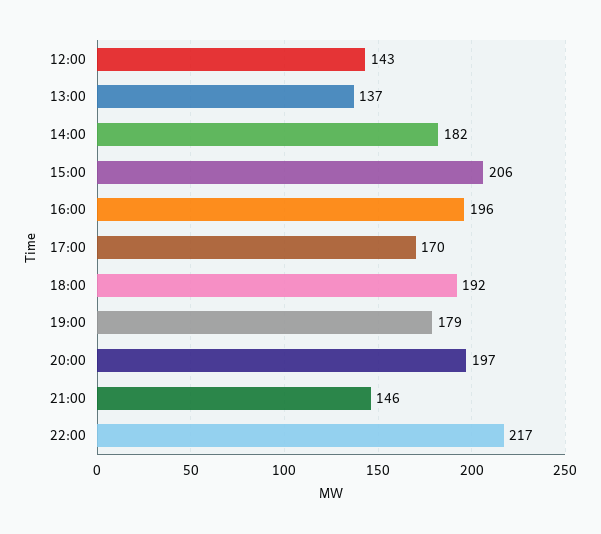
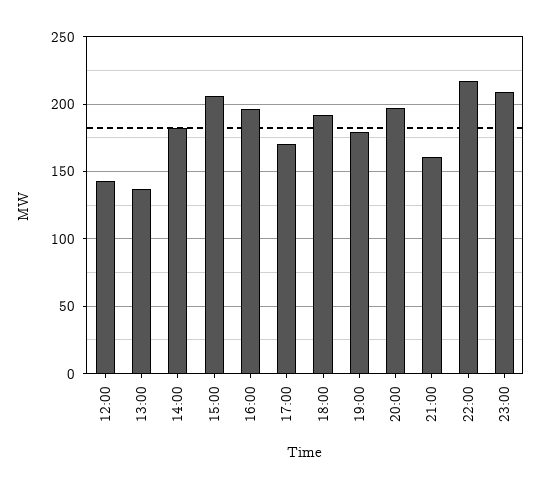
21:00: 146 -> 160
23:00: none -> 210

